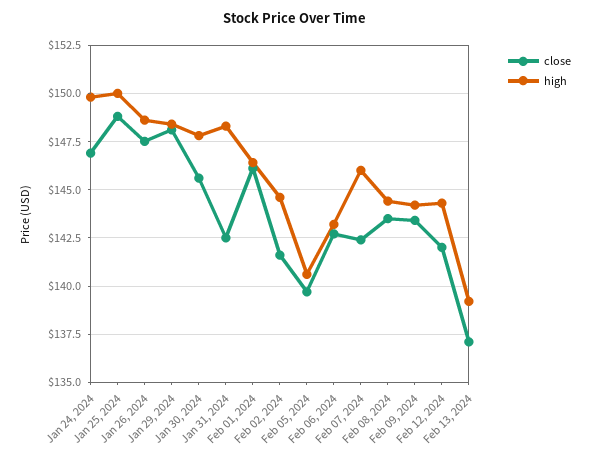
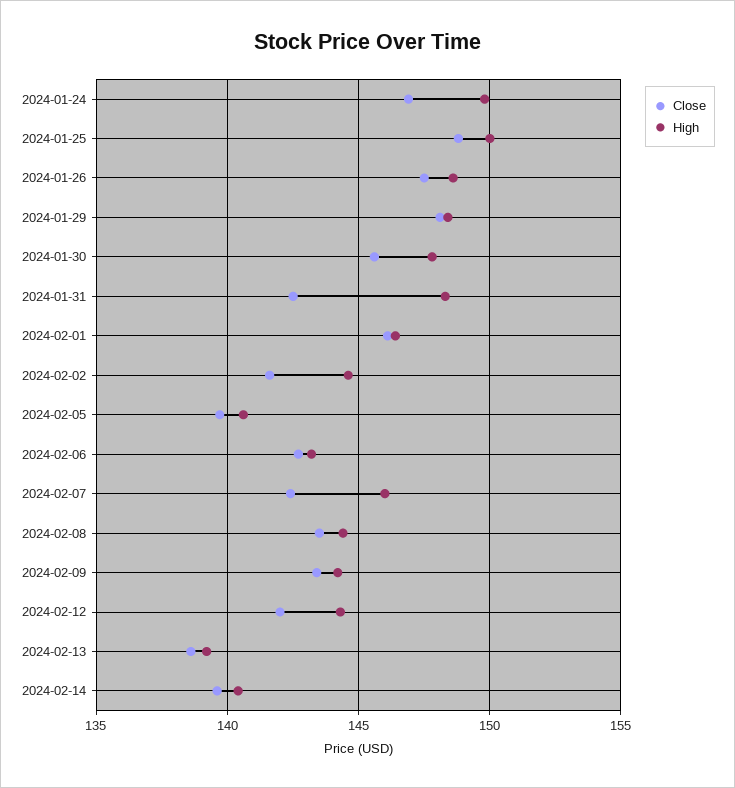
close, Feb 13, 2024: 137 -> 138.5
close, 2024-02-14: none -> 139.5
high, 2024-02-14: none -> 140.5

